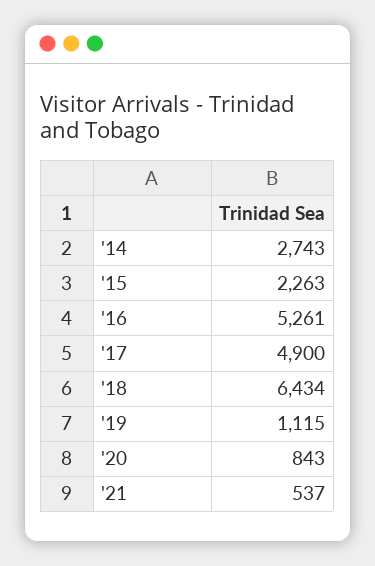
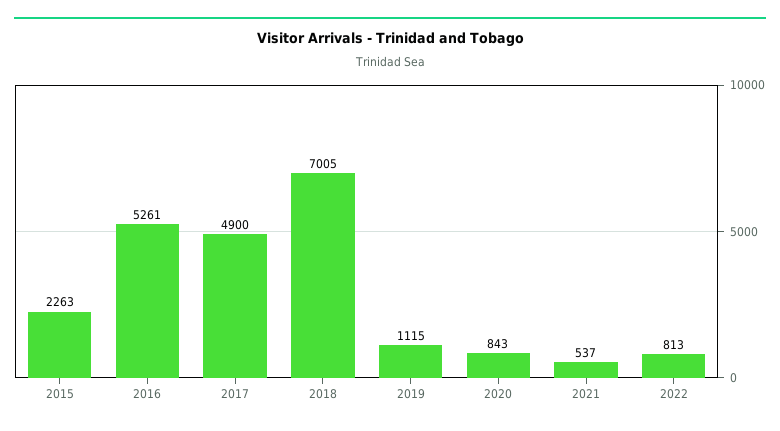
'14: 2743 -> none
'18: 6434 -> 7005
2022: none -> 813

